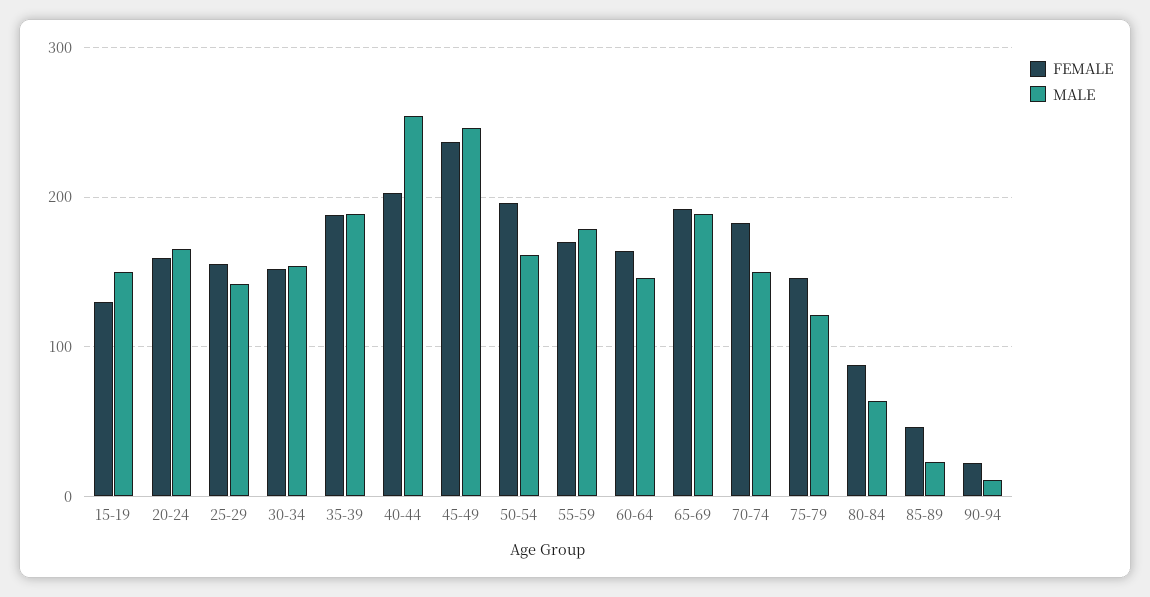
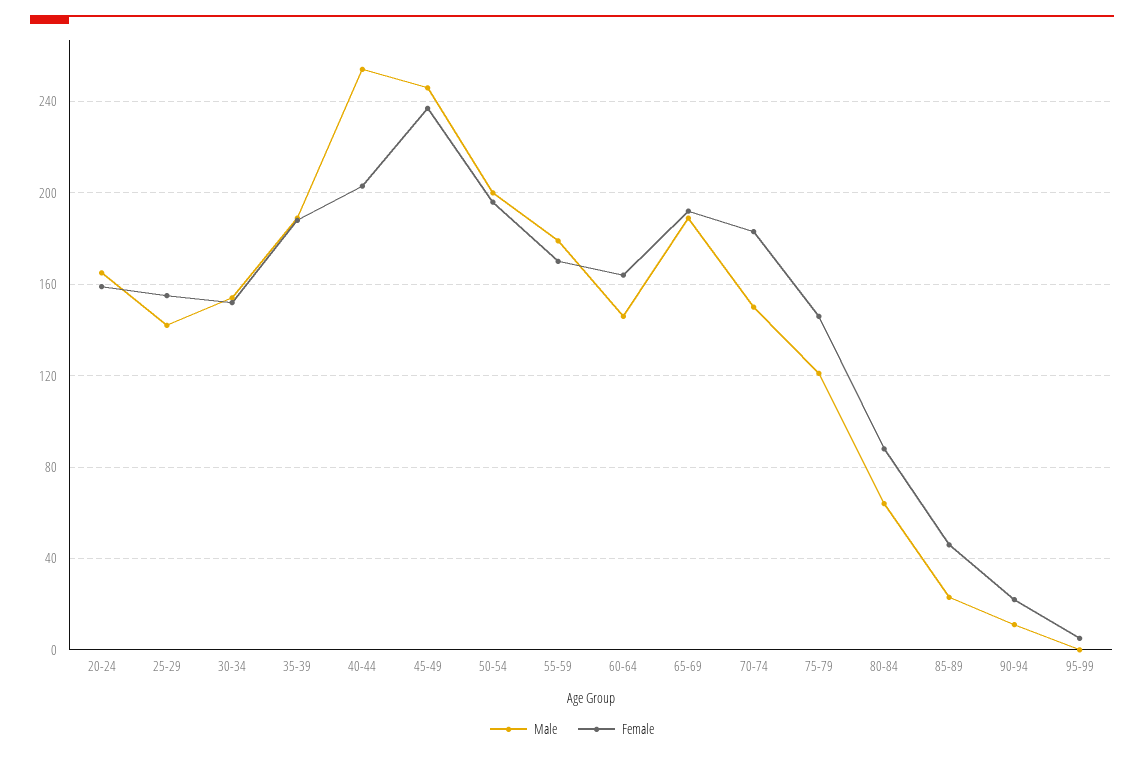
FEMALE, 15-19: 130 -> none
MALE, 15-19: 150 -> none
MALE, 50-54: 160 -> 200
MALE, 95-99: none -> 0
FEMALE, 95-99: none -> 5

